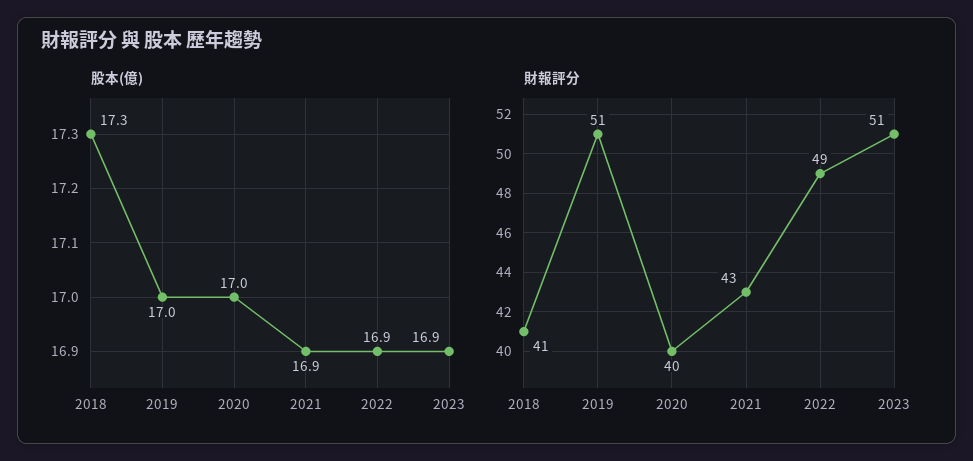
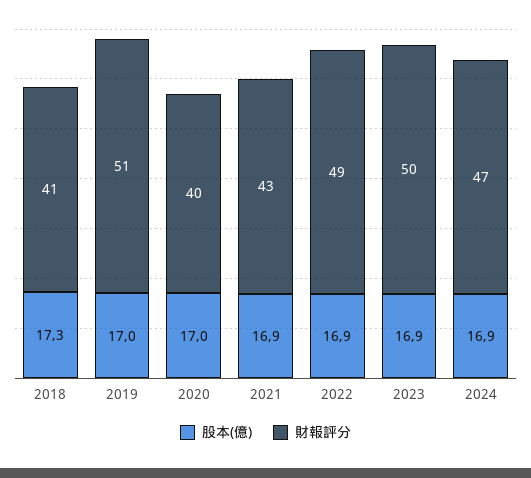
財報評分, 2023: 51 -> 50
股本(億), 2024: none -> 16.9
財報評分, 2024: none -> 47

